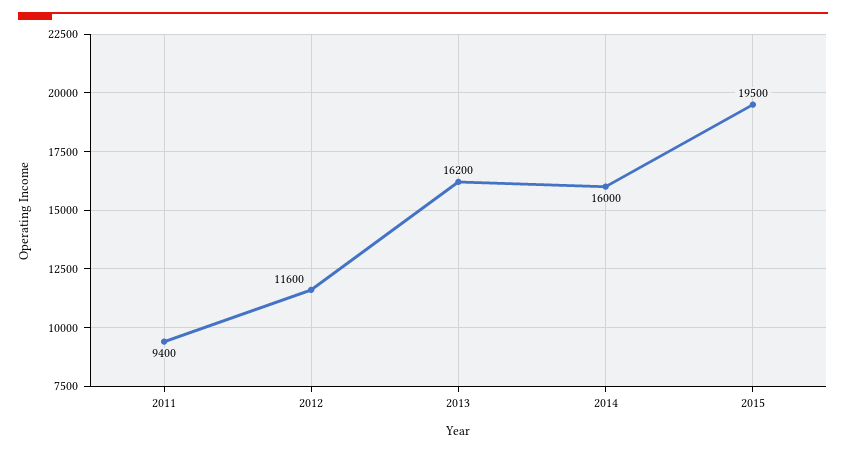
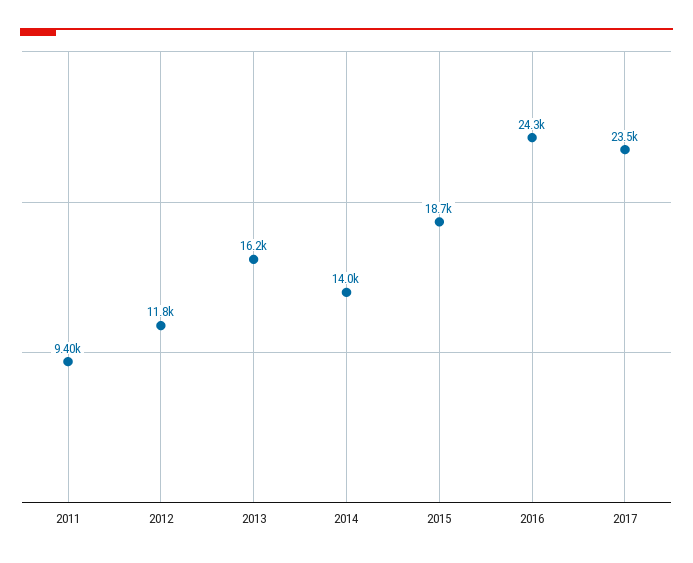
2012: 11600 -> 11800
2014: 16000 -> 14000
2015: 19500 -> 18700
2016: none -> 24300
2017: none -> 23500

